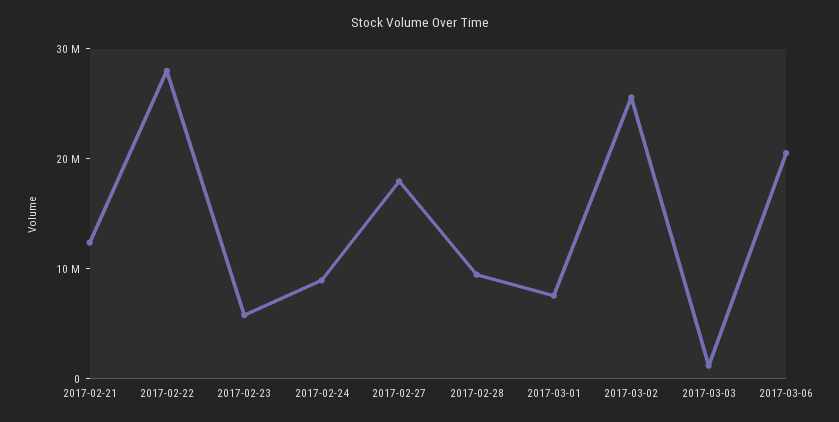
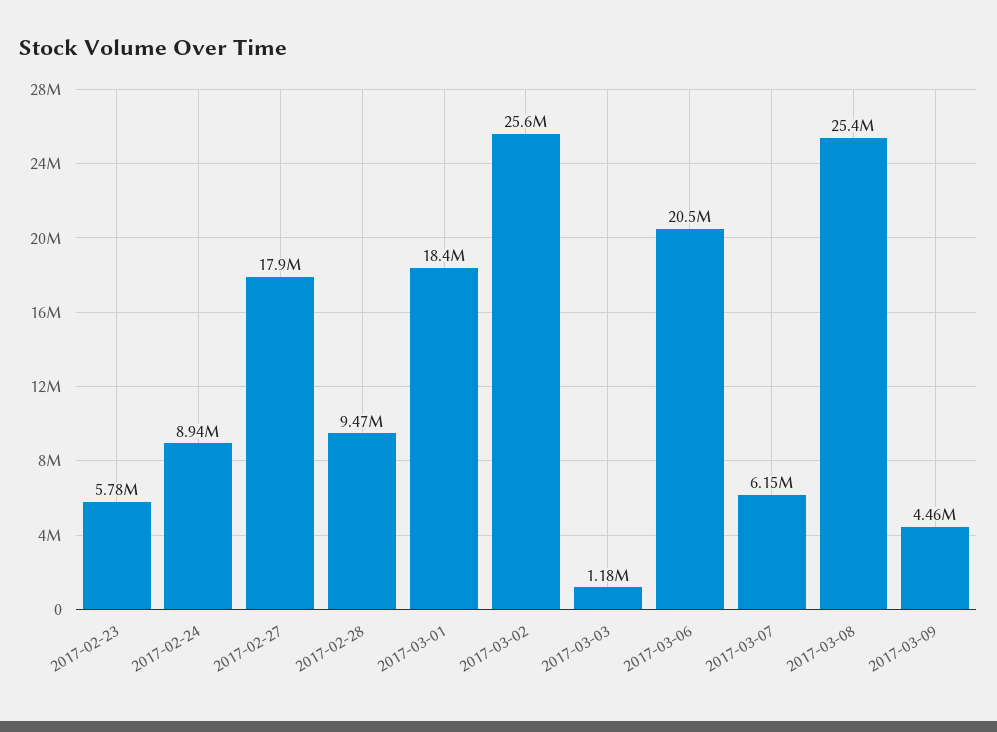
2017-02-21: 12000000 -> none
2017-02-22: 28000000 -> none
2017-03-01: 8000000 -> 18400000
2017-03-07: none -> 6150000
2017-03-08: none -> 25400000
2017-03-09: none -> 4460000

